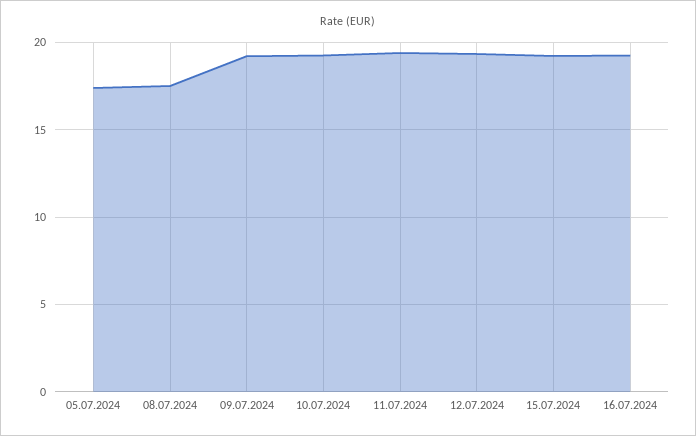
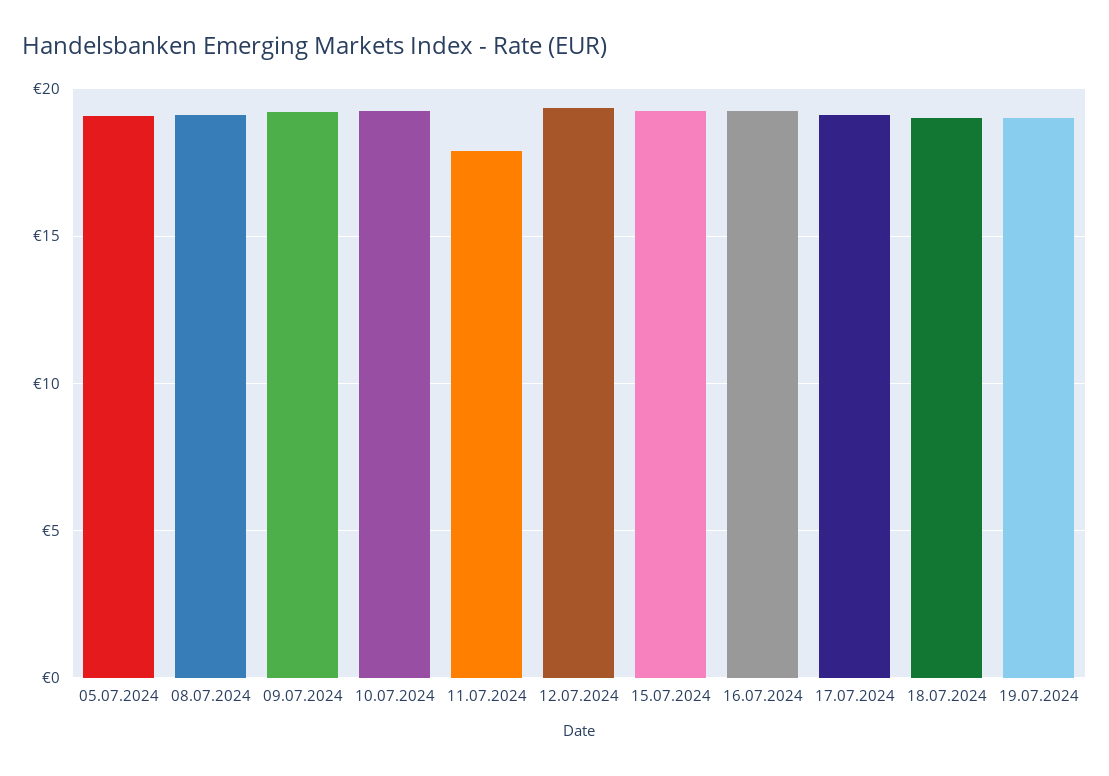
05.07.2024: 17.5 -> 19
08.07.2024: 17.5 -> 19
11.07.2024: 19.5 -> 18
17.07.2024: none -> 19
18.07.2024: none -> 19
19.07.2024: none -> 19

